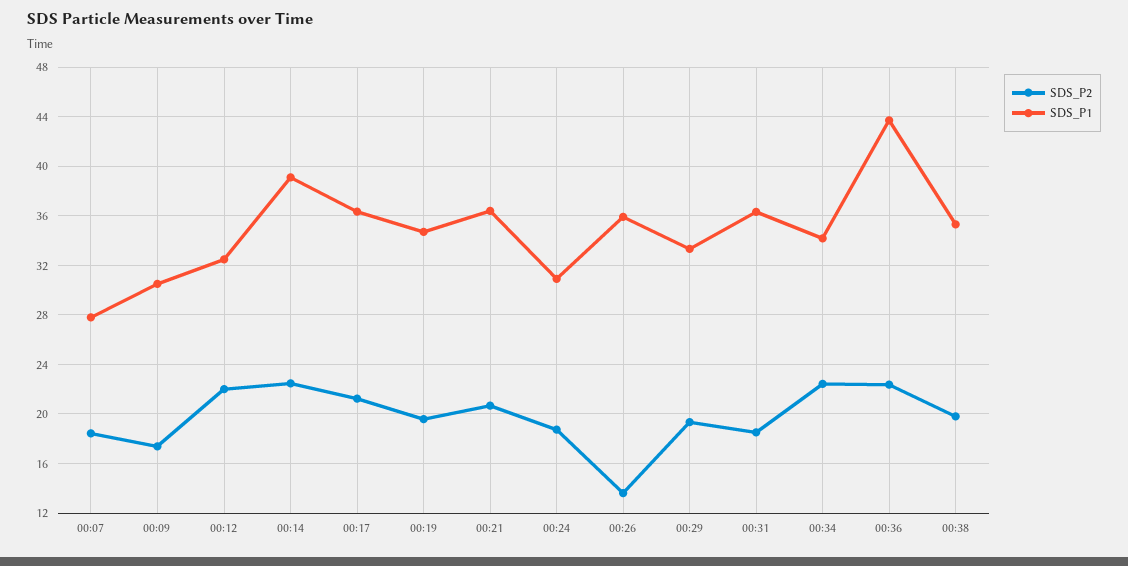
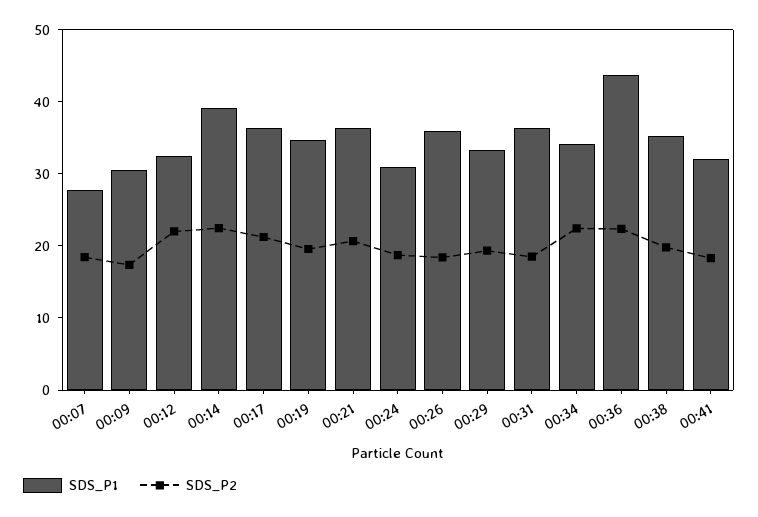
SDS_P2, 00:26: 13.5 -> 18
SDS_P1, 00:41: none -> 32
SDS_P2, 00:41: none -> 18

